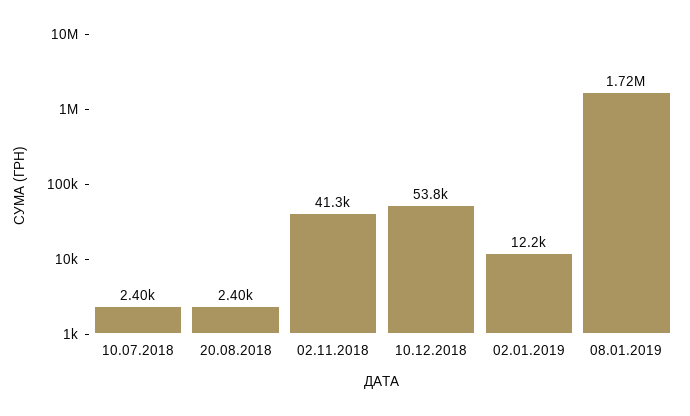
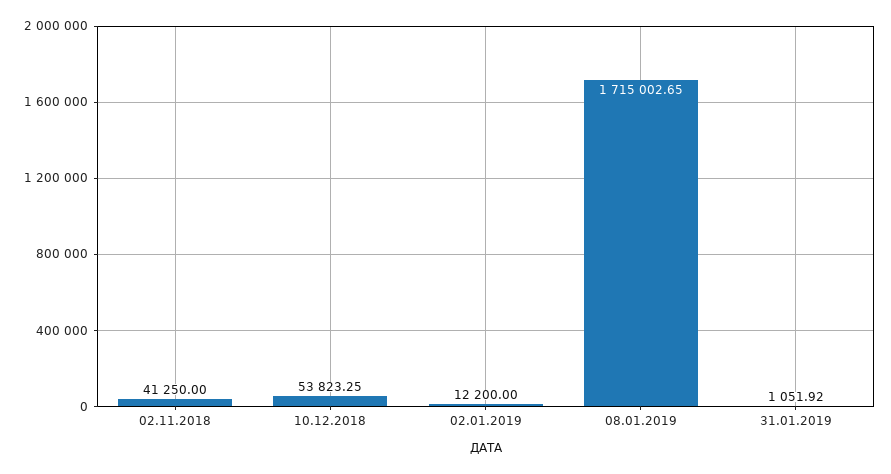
10.07.2018: 2400 -> none
20.08.2018: 2400 -> none
31.01.2019: none -> 1051.92

